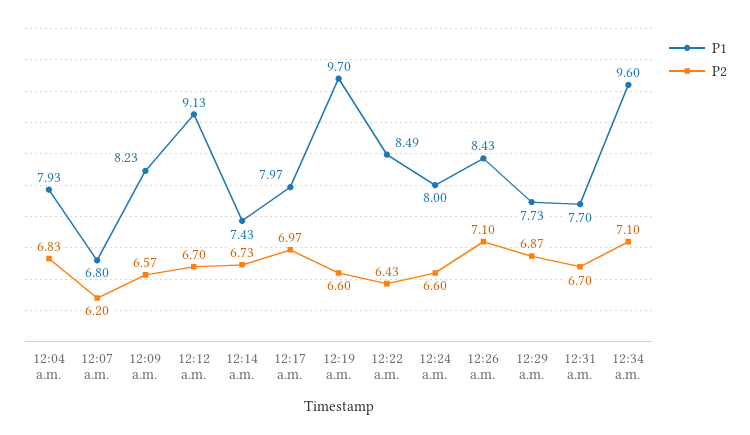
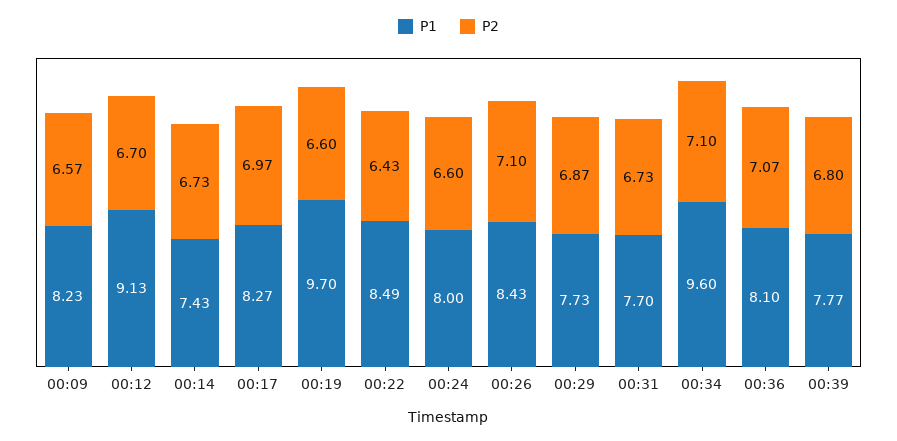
P1, 12:04 a.m.: 7.93 -> none
P2, 12:04 a.m.: 6.83 -> none
P1, 12:07 a.m.: 6.8 -> none
P2, 12:07 a.m.: 6.2 -> none
P1, 12:17 a.m.: 7.97 -> 8.27
P2, 12:31 a.m.: 6.7 -> 6.73
P1, 00:36: none -> 8.1
P2, 00:36: none -> 7.07
P1, 00:39: none -> 7.77
P2, 00:39: none -> 6.8

